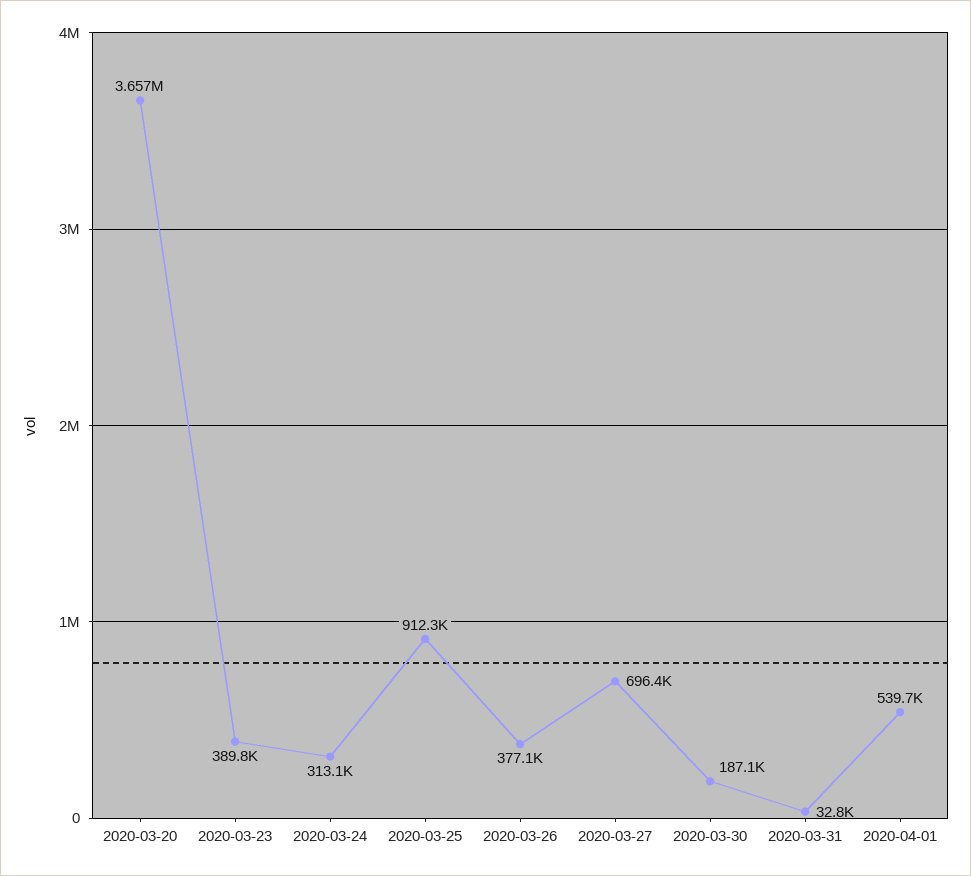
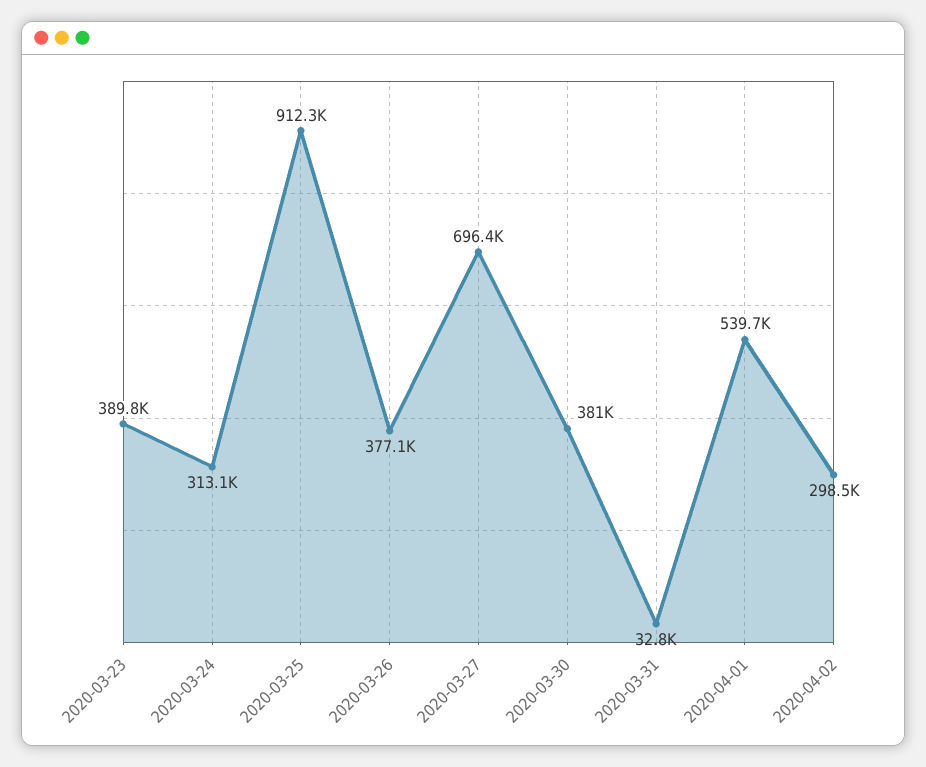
2020-03-20: 3657000 -> none
2020-03-30: 187100 -> 381000
2020-04-02: none -> 298500

